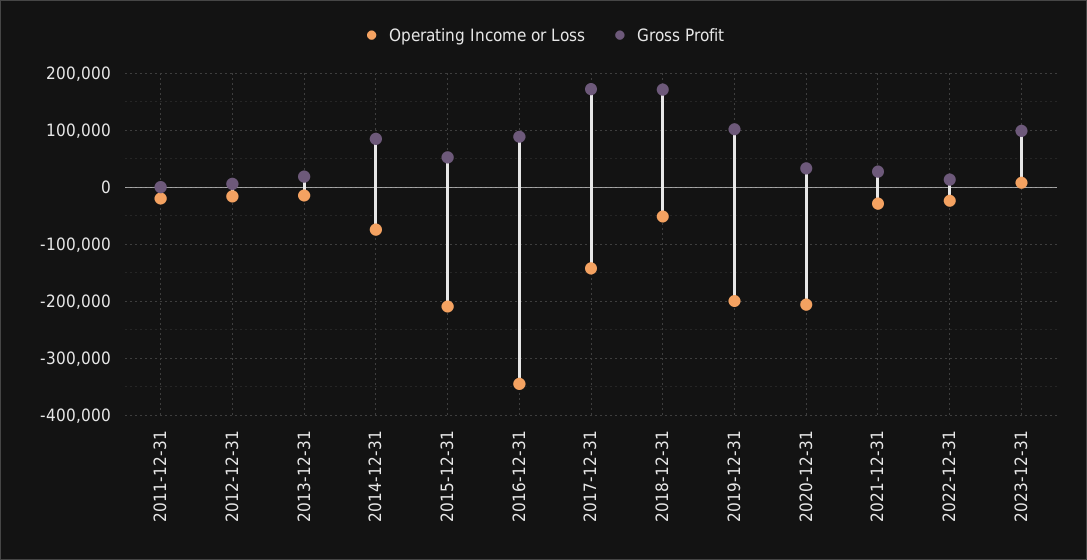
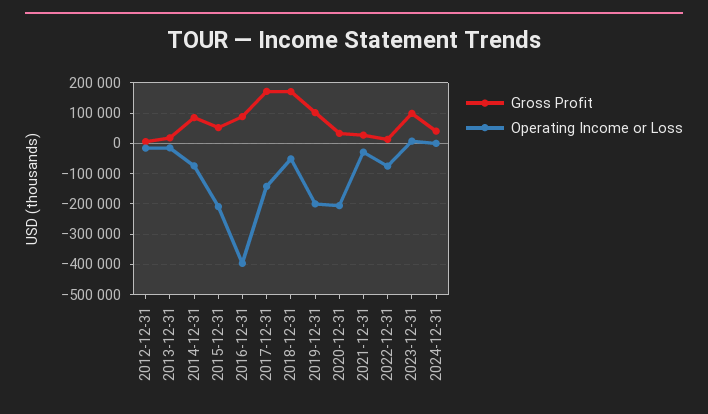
Operating Income or Loss, 2011-12-31: -20000 -> none
Gross Profit, 2011-12-31: 0 -> none
Operating Income or Loss, 2016-12-31: -340000 -> -400000
Operating Income or Loss, 2022-12-31: -20000 -> -80000
Gross Profit, 2024-12-31: none -> 40000
Operating Income or Loss, 2024-12-31: none -> 0

